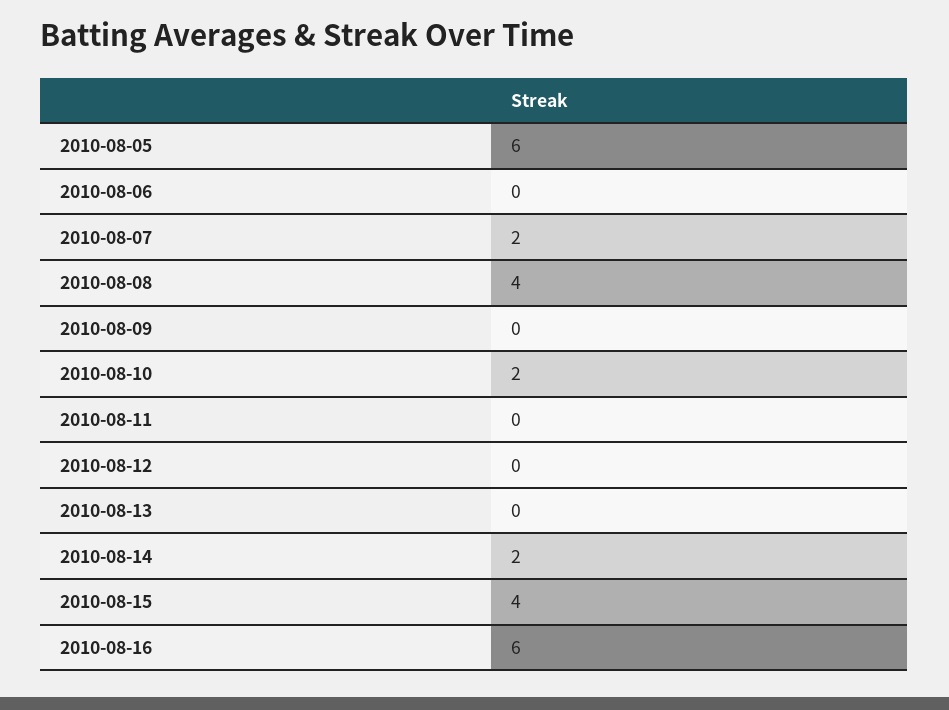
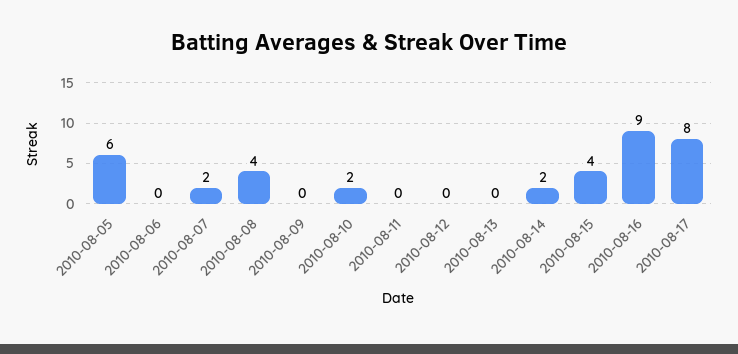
2010-08-16: 6 -> 9
2010-08-17: none -> 8

